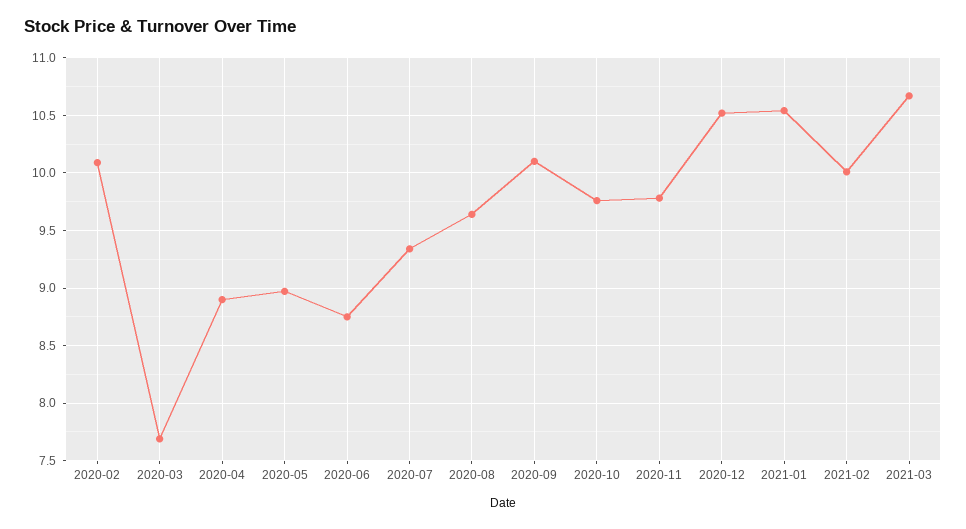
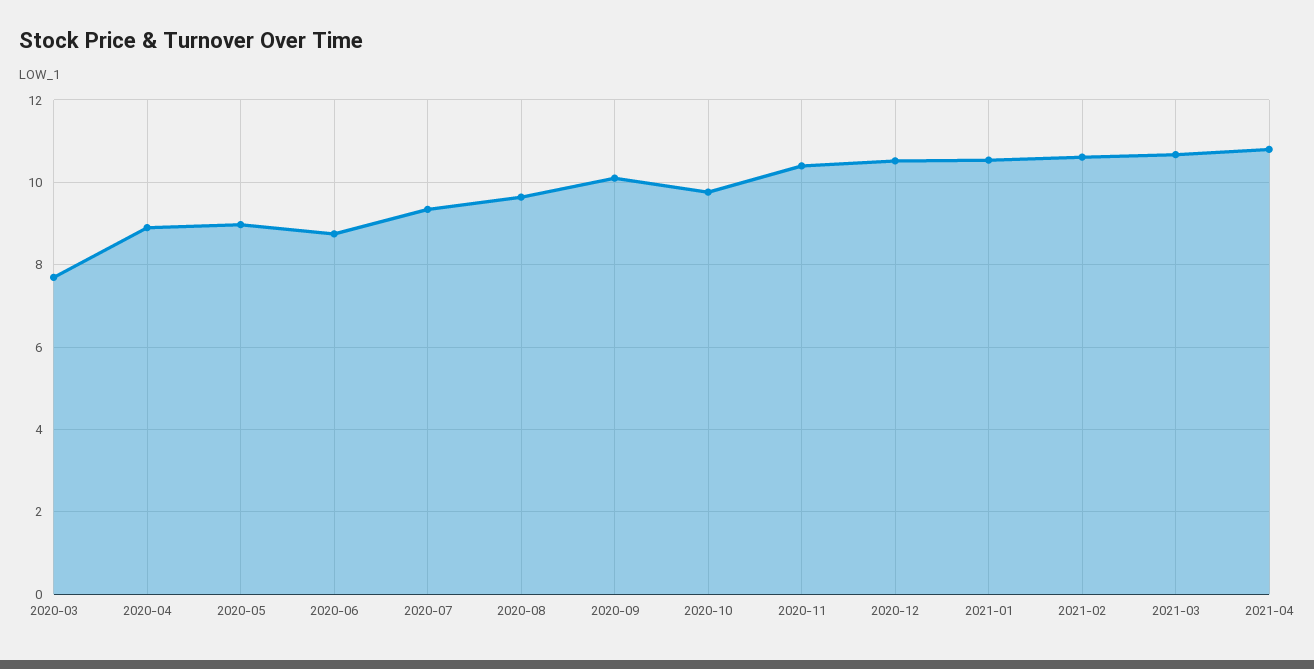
2020-02: 10.1 -> none
2020-11: 9.8 -> 10.4
2021-02: 10 -> 10.6
2021-04: none -> 10.8

